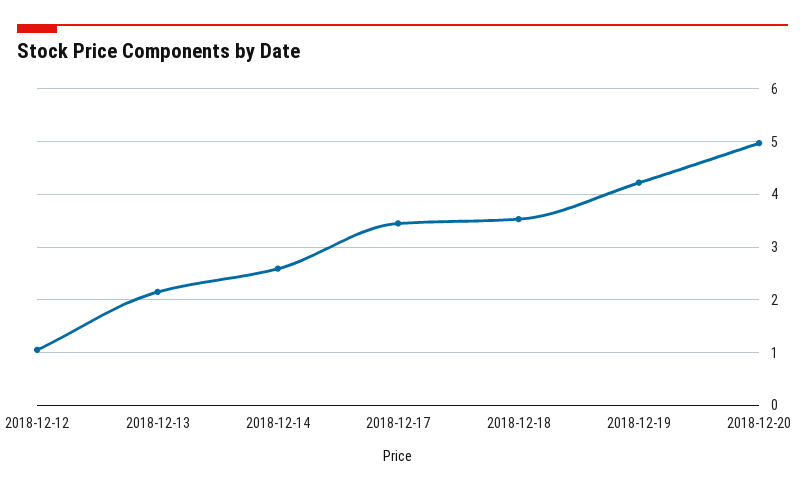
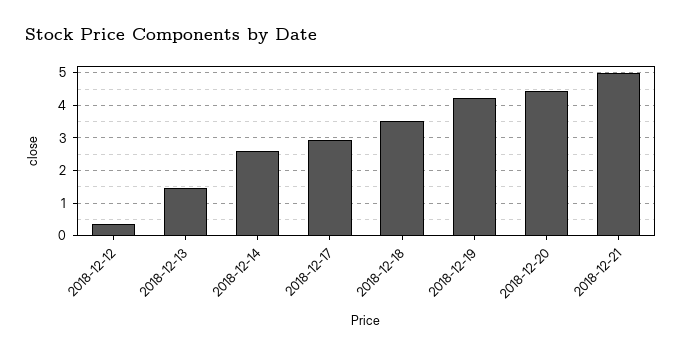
2018-12-12: 1 -> 0.4
2018-12-13: 2.2 -> 1.4
2018-12-17: 3.4 -> 3
2018-12-20: 5 -> 4.4
2018-12-21: none -> 5

